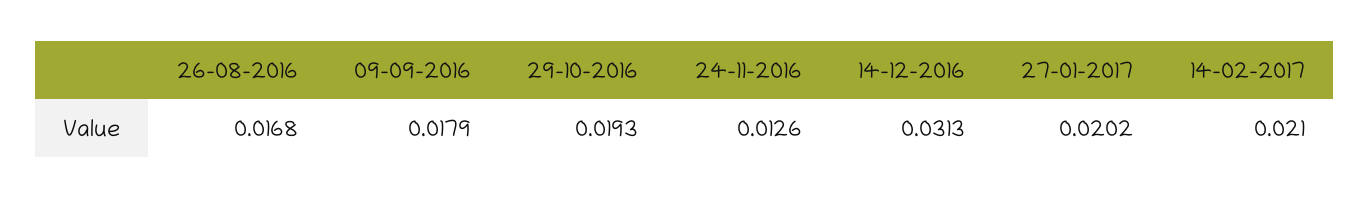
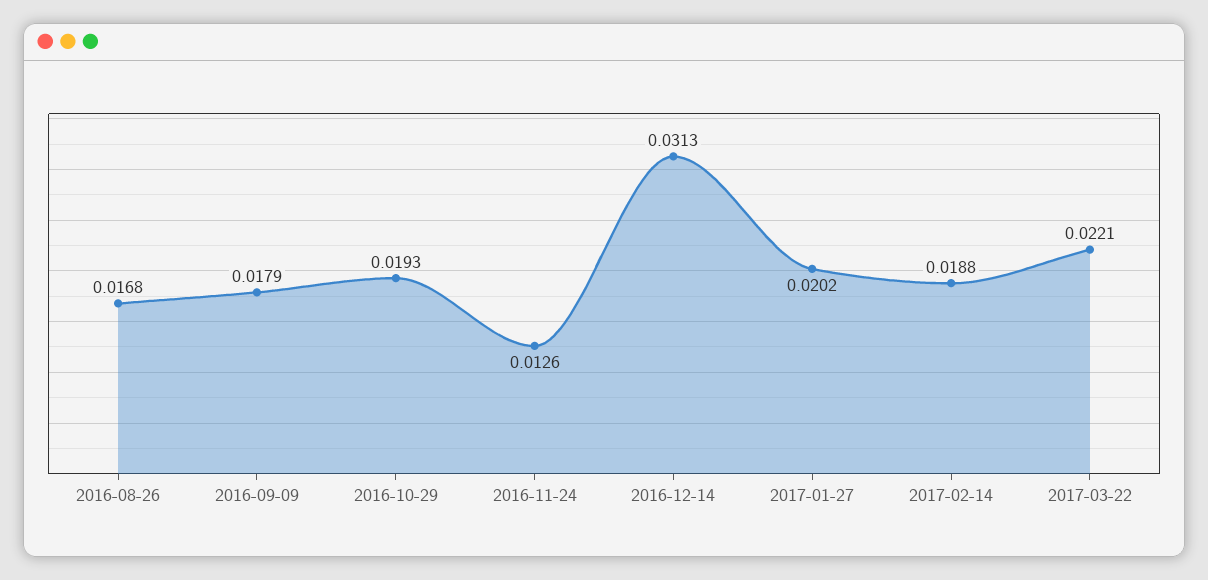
14-02-2017: 0.021 -> 0.0188
2017-03-22: none -> 0.0221

